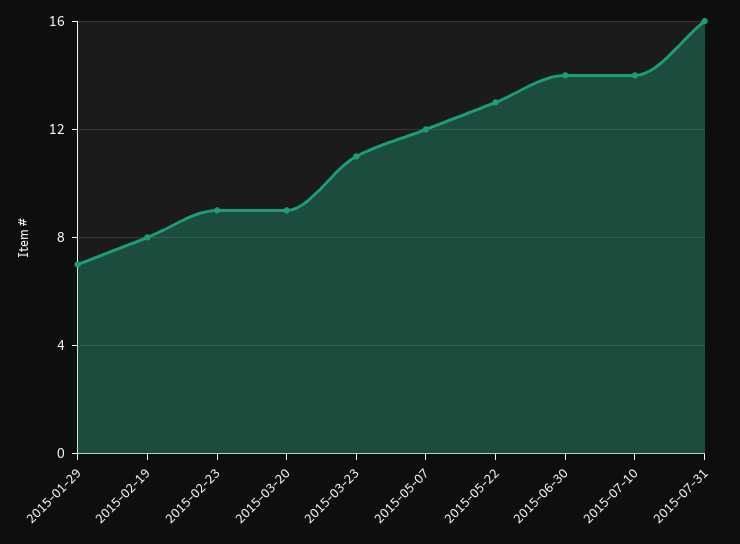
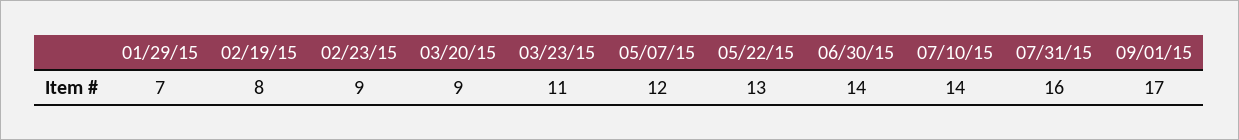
09/01/15: none -> 17

